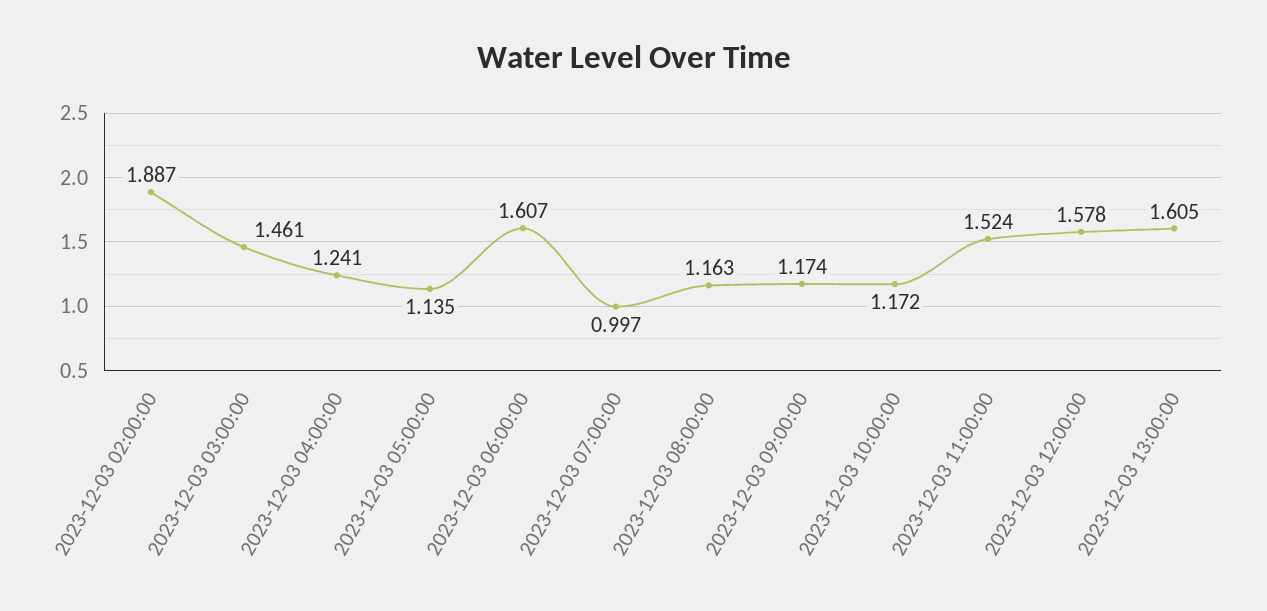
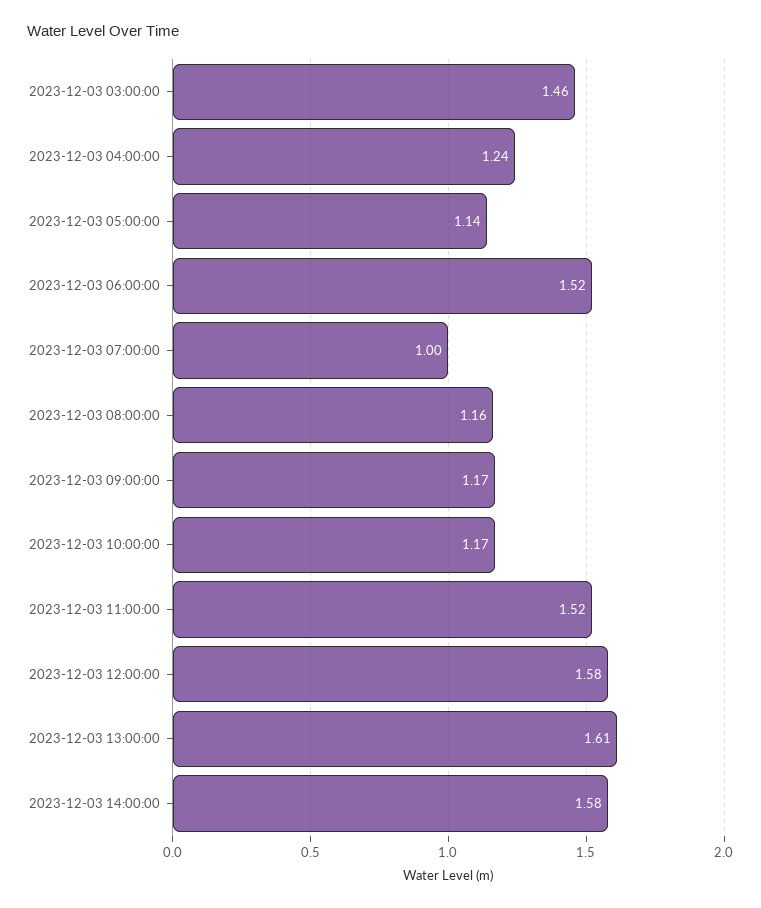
2023-12-03 02:00:00: 1.887 -> none
2023-12-03 06:00:00: 1.607 -> 1.52
2023-12-03 14:00:00: none -> 1.58

